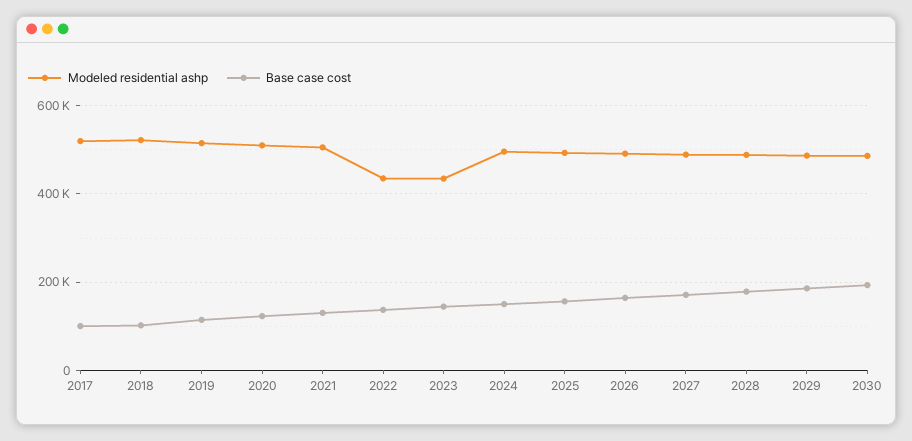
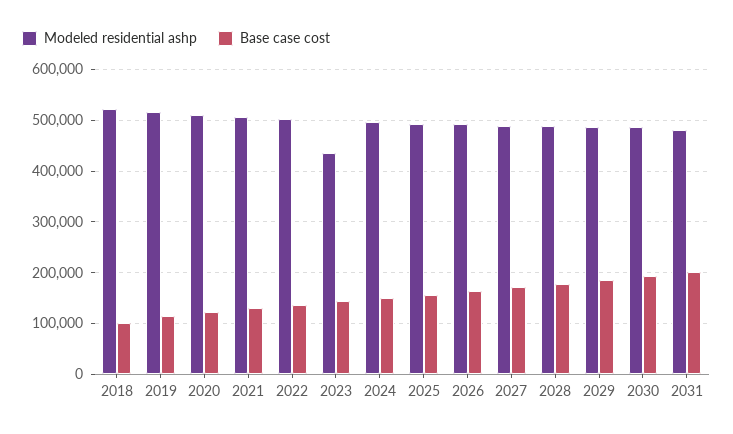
Modeled residential ashp, 2017: 520000 -> none
Base case cost, 2017: 100000 -> none
Modeled residential ashp, 2022: 440000 -> 500000
Modeled residential ashp, 2031: none -> 480000
Base case cost, 2031: none -> 200000

